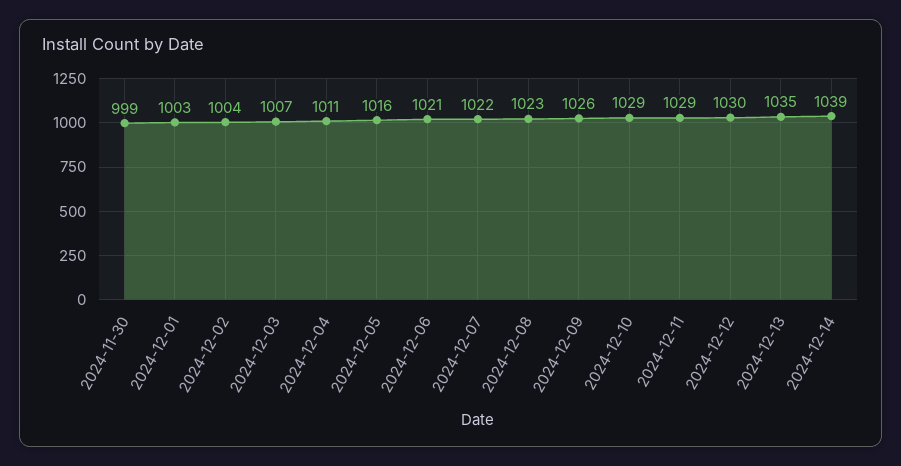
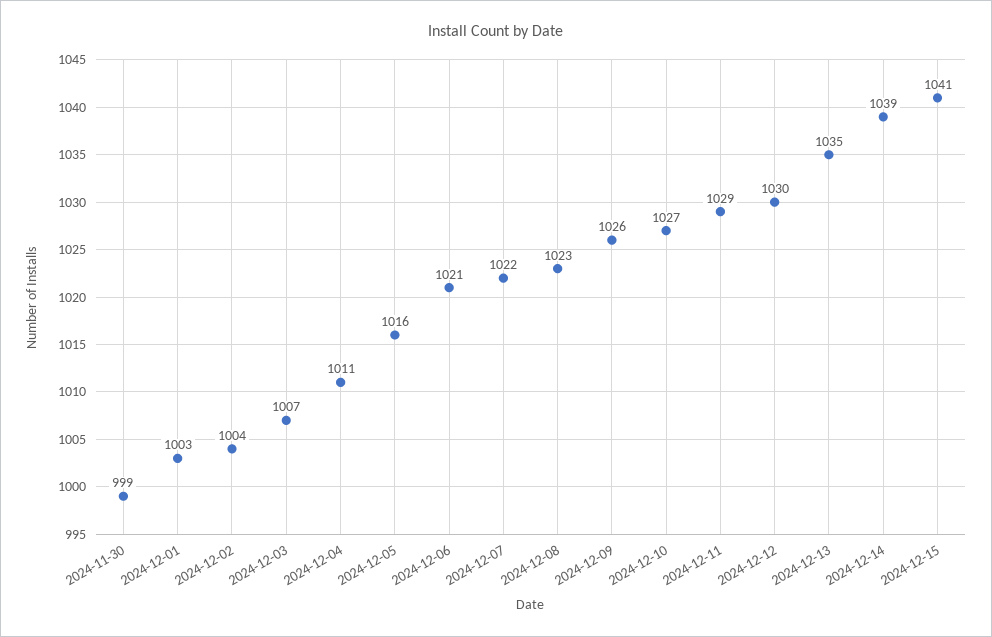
2024-12-10: 1029 -> 1027
2024-12-15: none -> 1041

